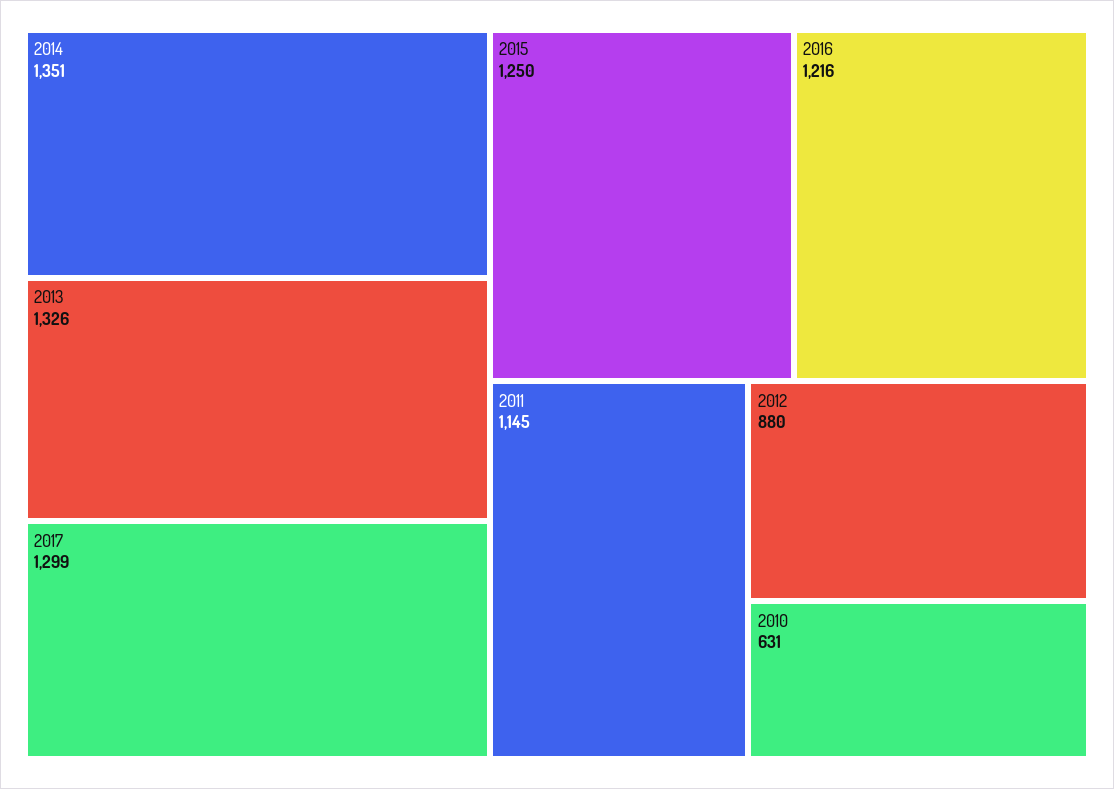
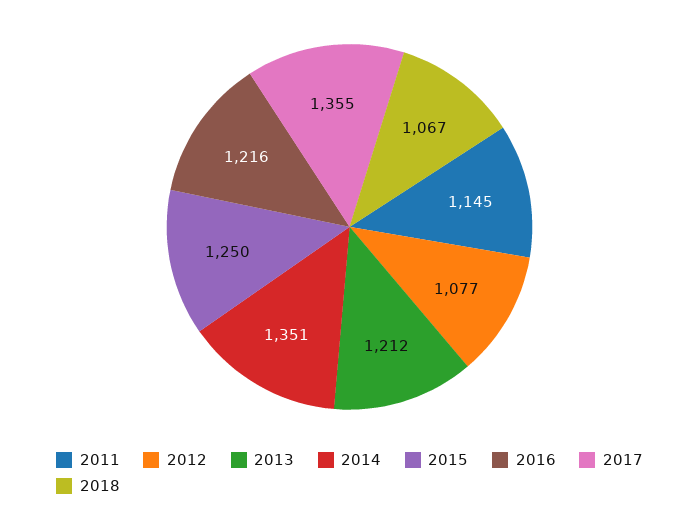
2013: 1326 -> 1212
2017: 1299 -> 1355
2012: 880 -> 1077
2010: 631 -> none
2018: none -> 1067

